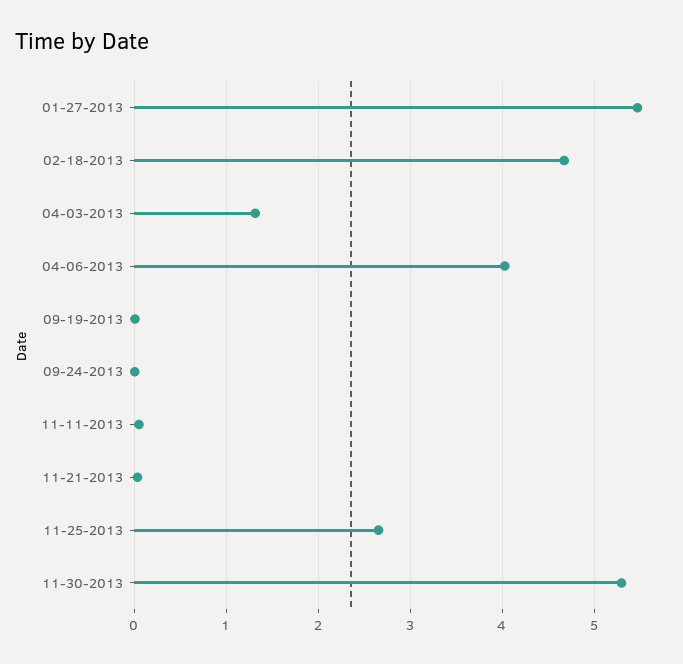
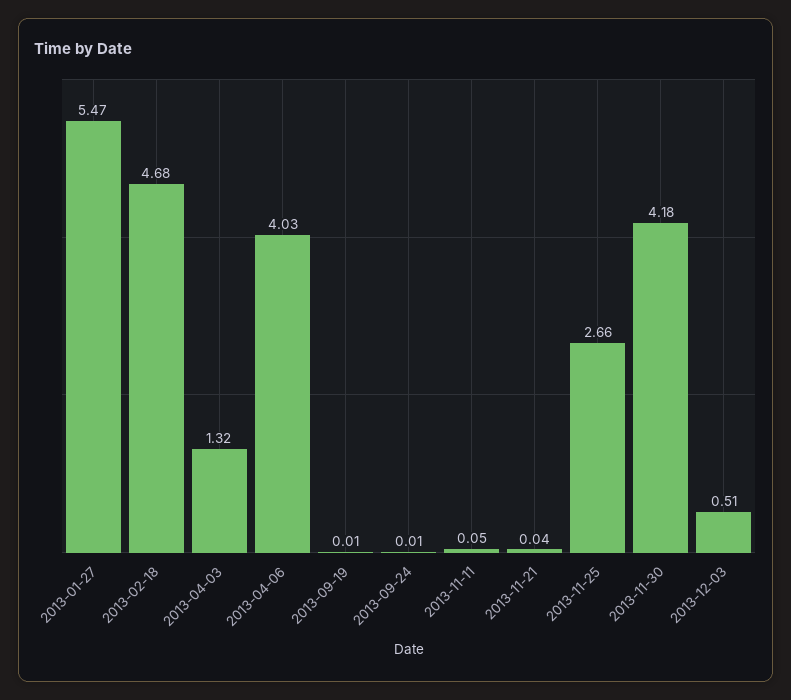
11-30-2013: 5.3 -> 4.18
2013-12-03: none -> 0.51

